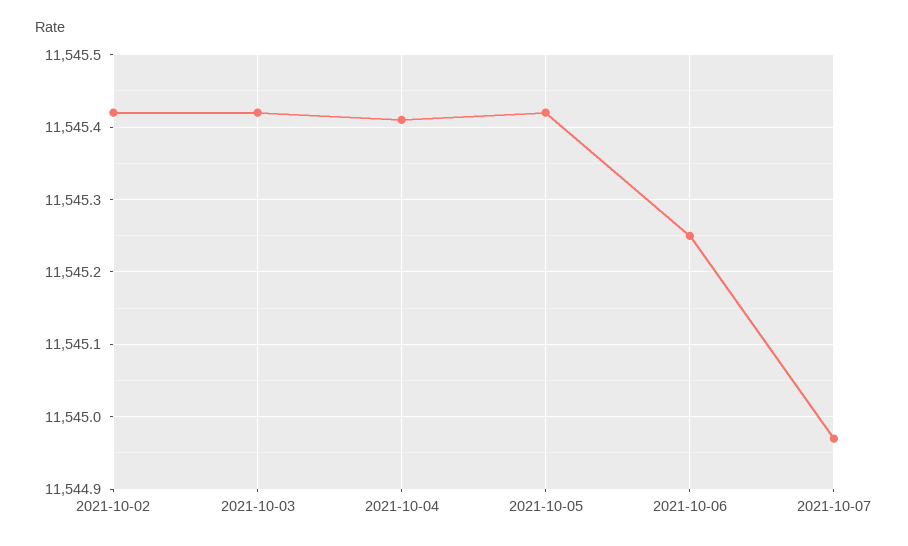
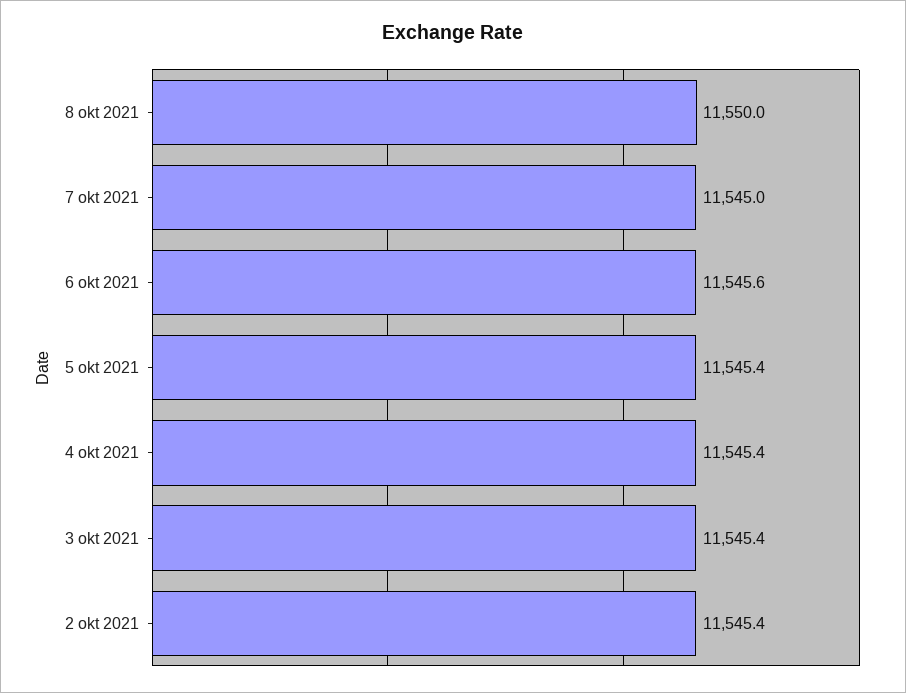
2021-10-06: 11545.25 -> 11545.6
8 okt 2021: none -> 11550

